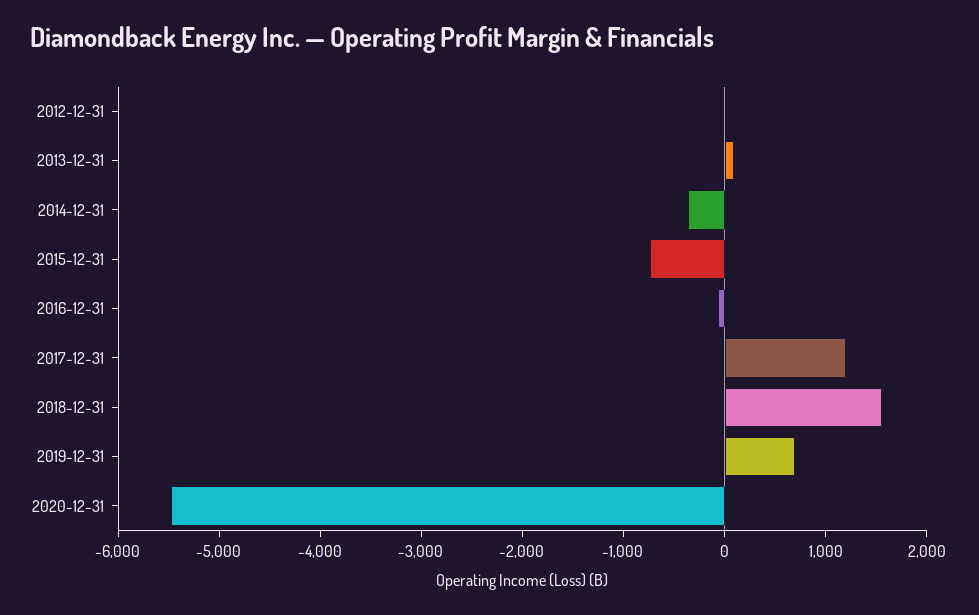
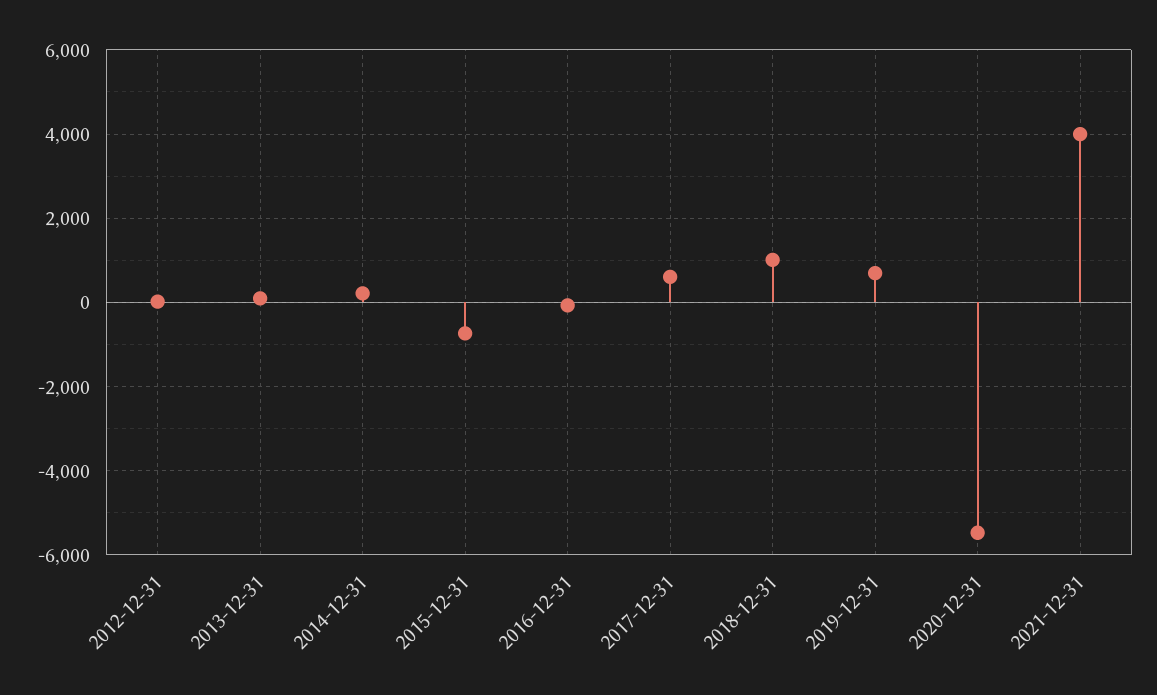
2014-12-31: -400 -> 200
2017-12-31: 1200 -> 600
2018-12-31: 1600 -> 1000
2021-12-31: none -> 4000

